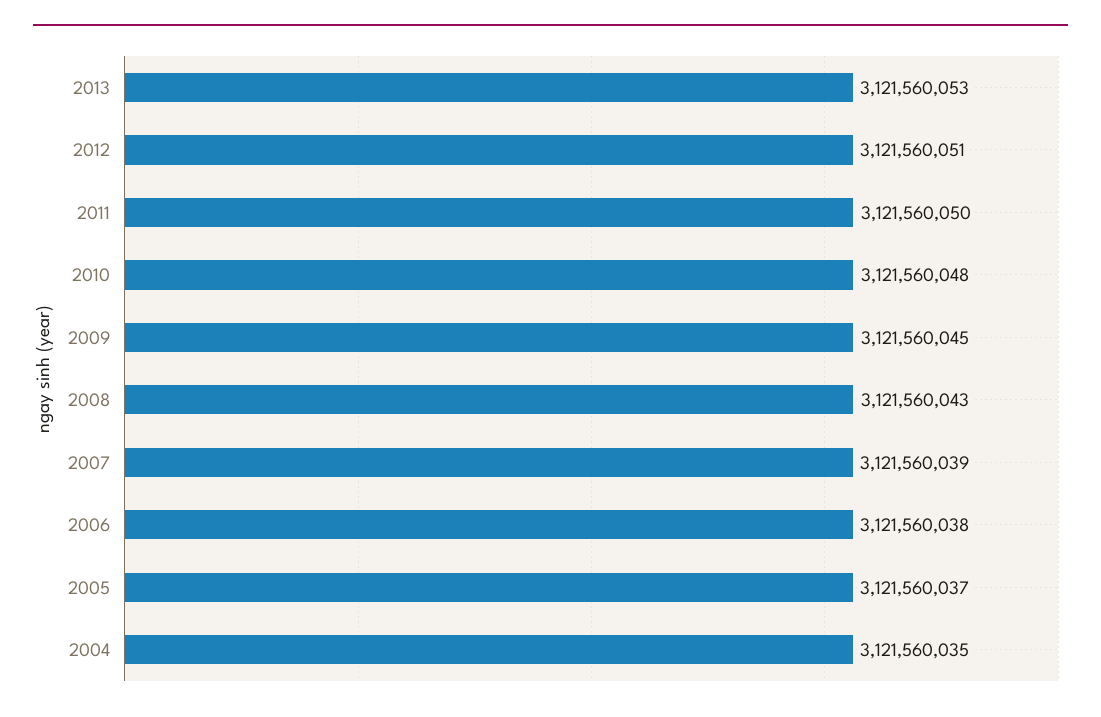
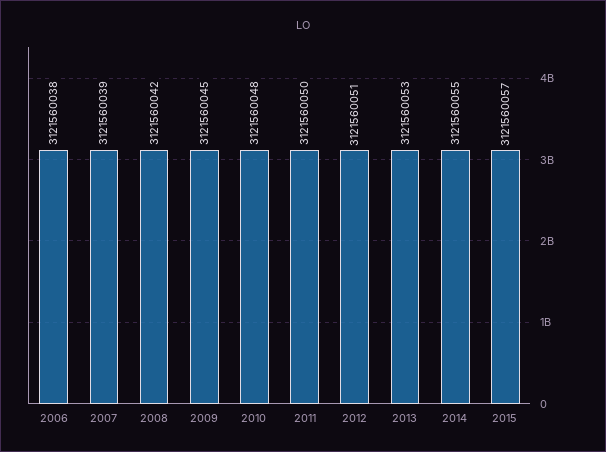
2008: 3121560043 -> 3121560042
2005: 3121560037 -> none
2004: 3121560035 -> none
2014: none -> 3121560055
2015: none -> 3121560057

